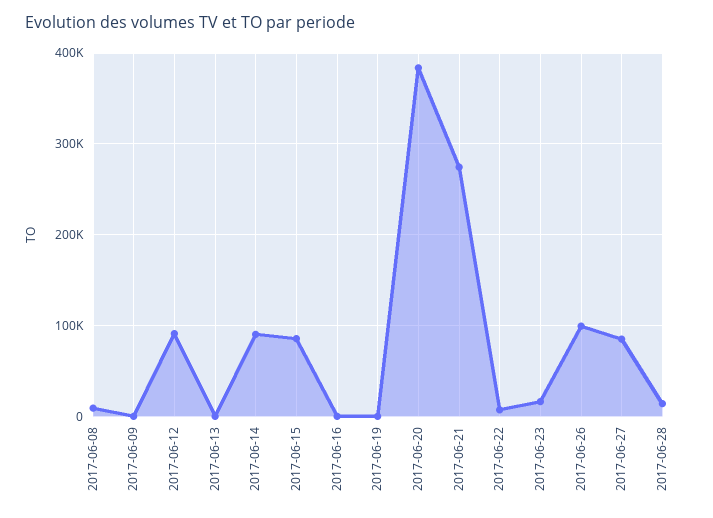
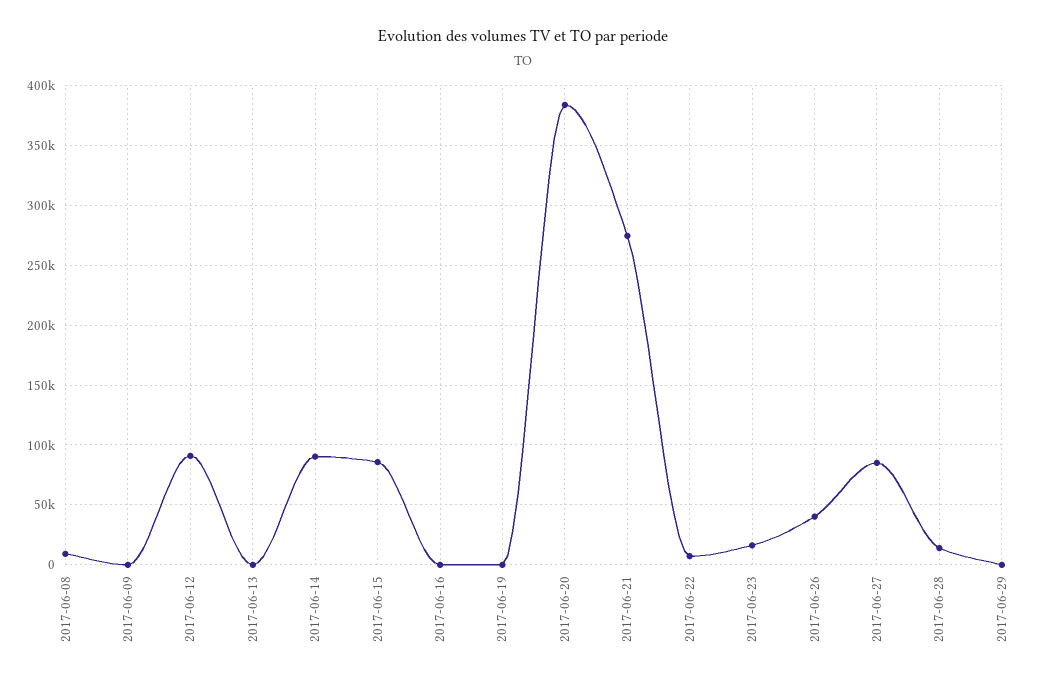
2017-06-26: 100000 -> 40000
2017-06-29: none -> 0

